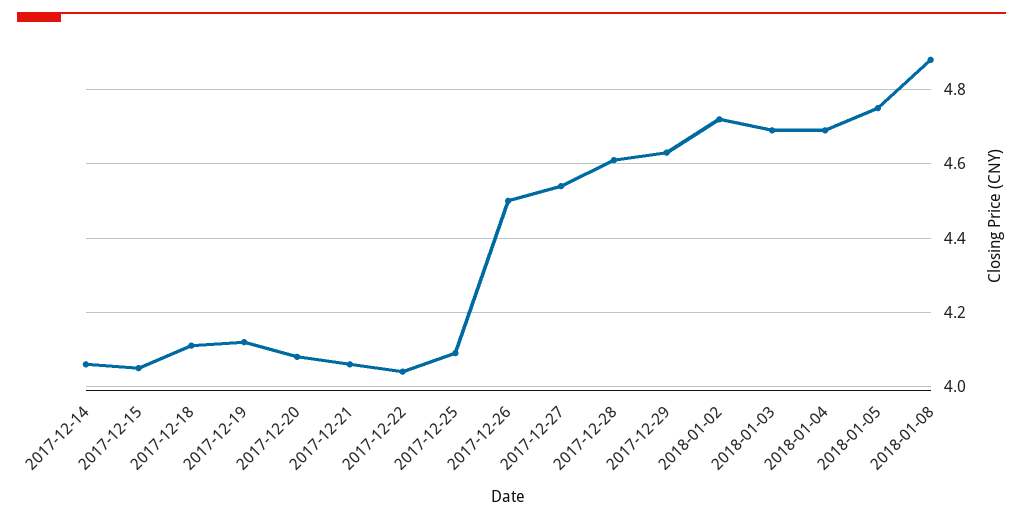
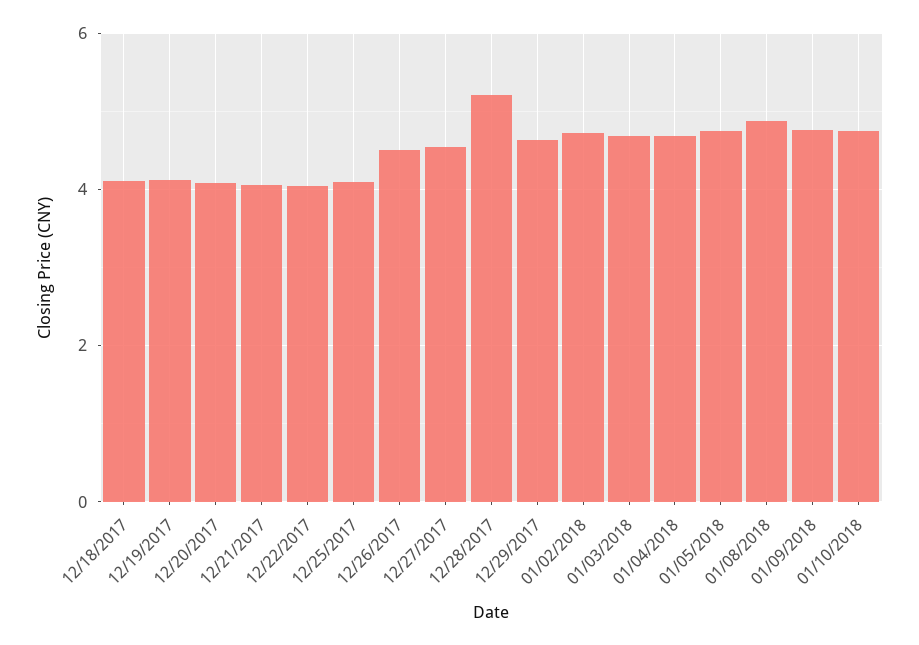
2017-12-14: 4.05 -> none
2017-12-15: 4.05 -> none
2017-12-28: 4.6 -> 5.2
01/09/2018: none -> 4.8
01/10/2018: none -> 4.8

